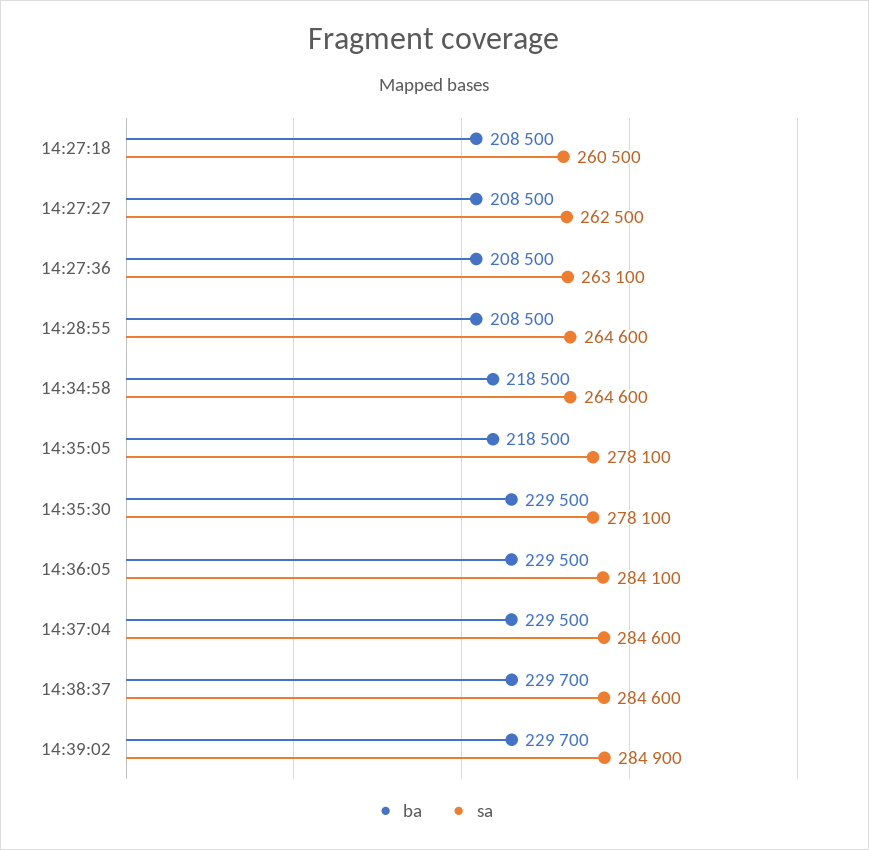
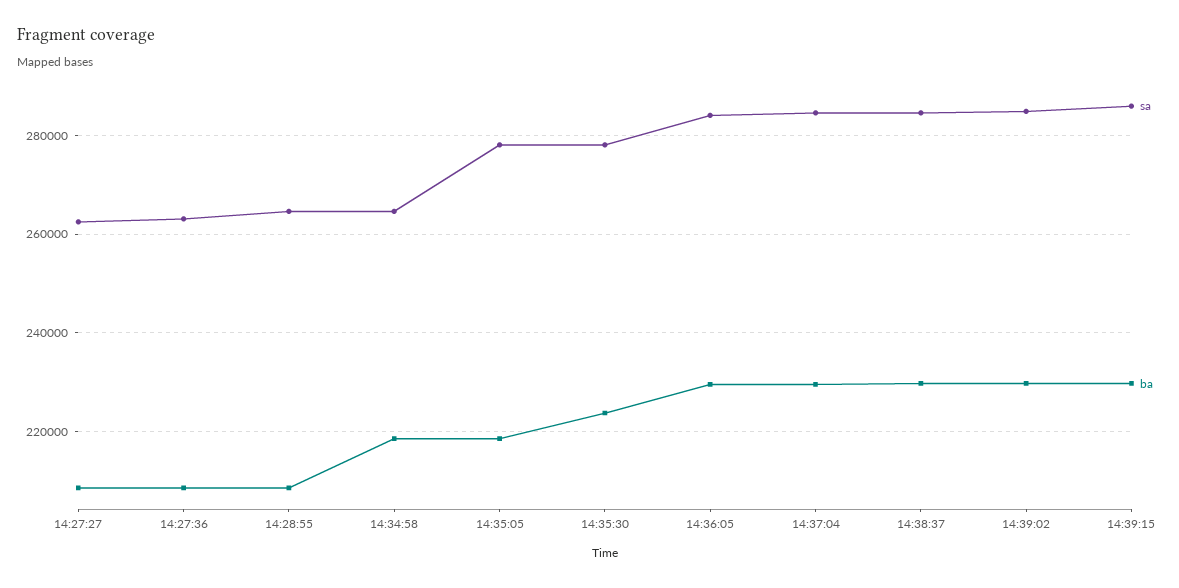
ba, 14:27:18: 208500 -> none
sa, 14:27:18: 260500 -> none
ba, 14:35:30: 229500 -> 224000
sa, 14:39:15: none -> 286000
ba, 14:39:15: none -> 230000

